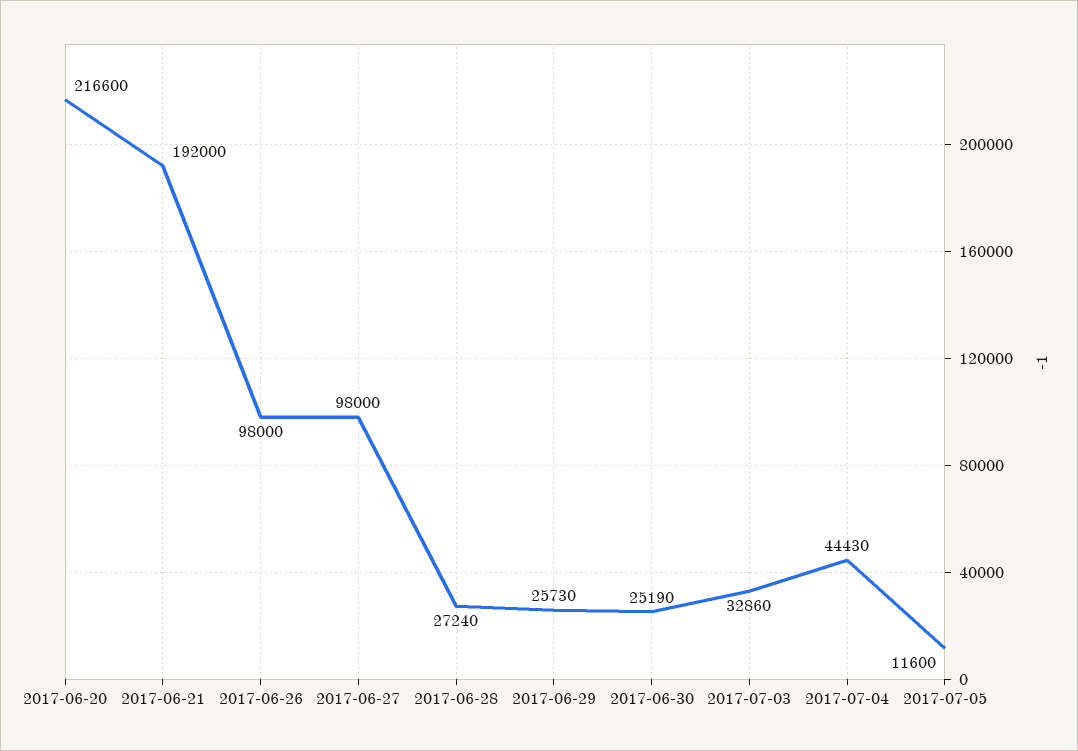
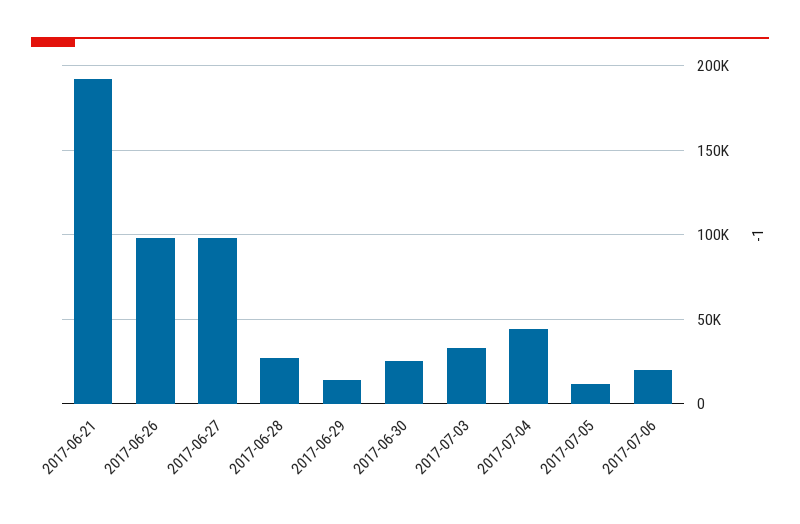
2017-06-20: 216600 -> none
2017-06-29: 25730 -> 15000
2017-07-06: none -> 20000

